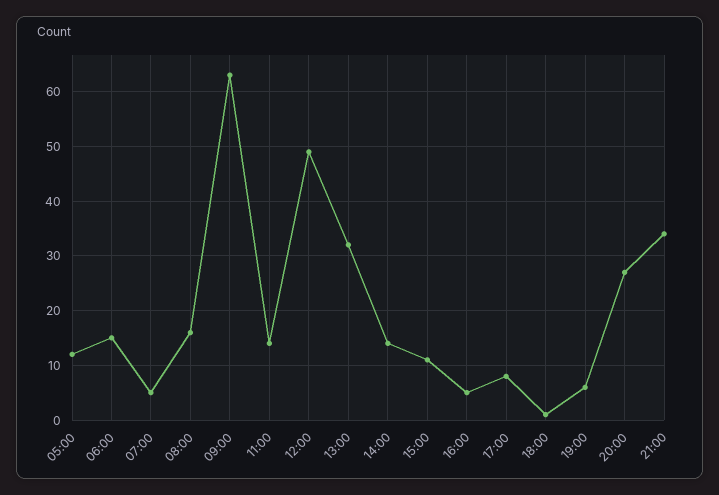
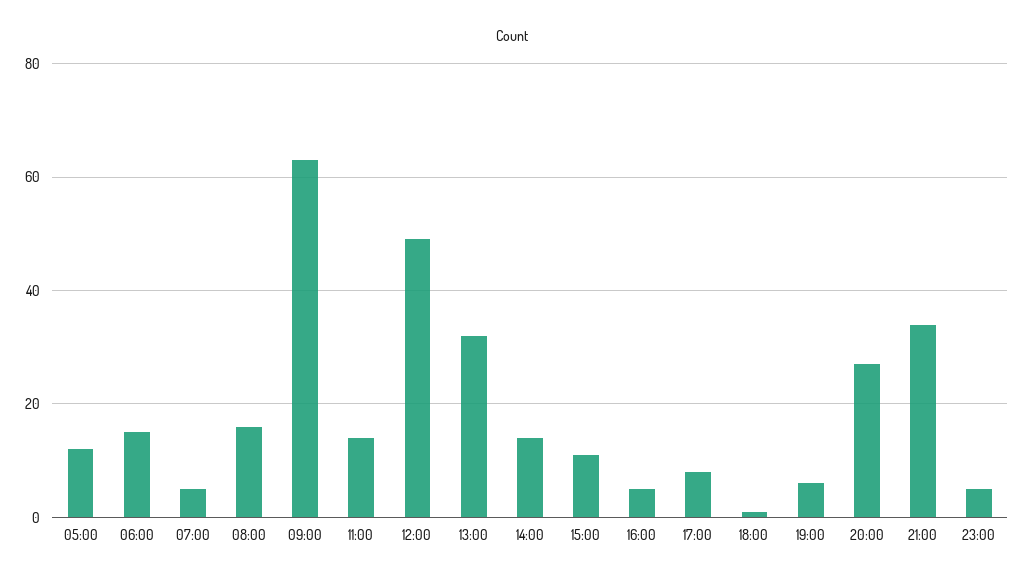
23:00: none -> 5

